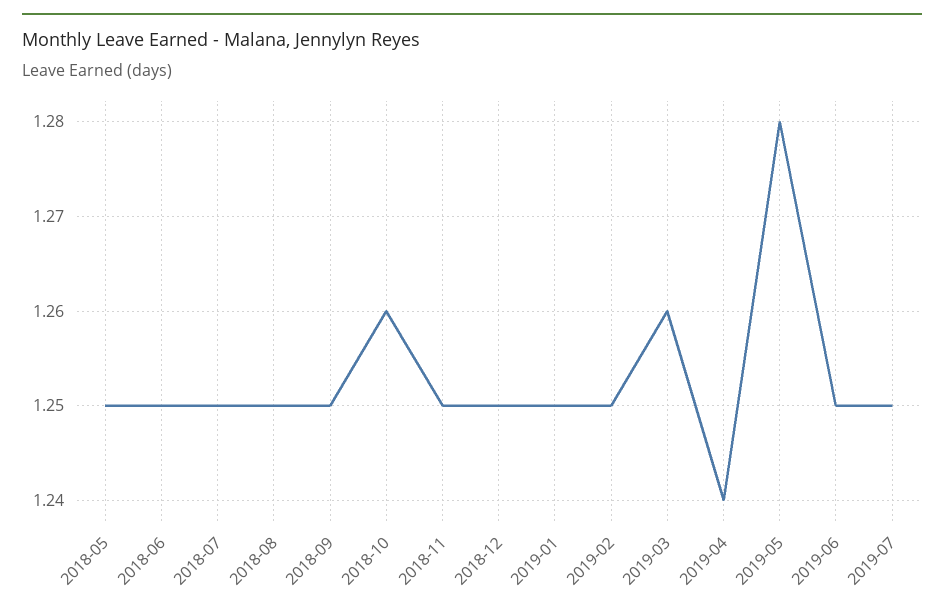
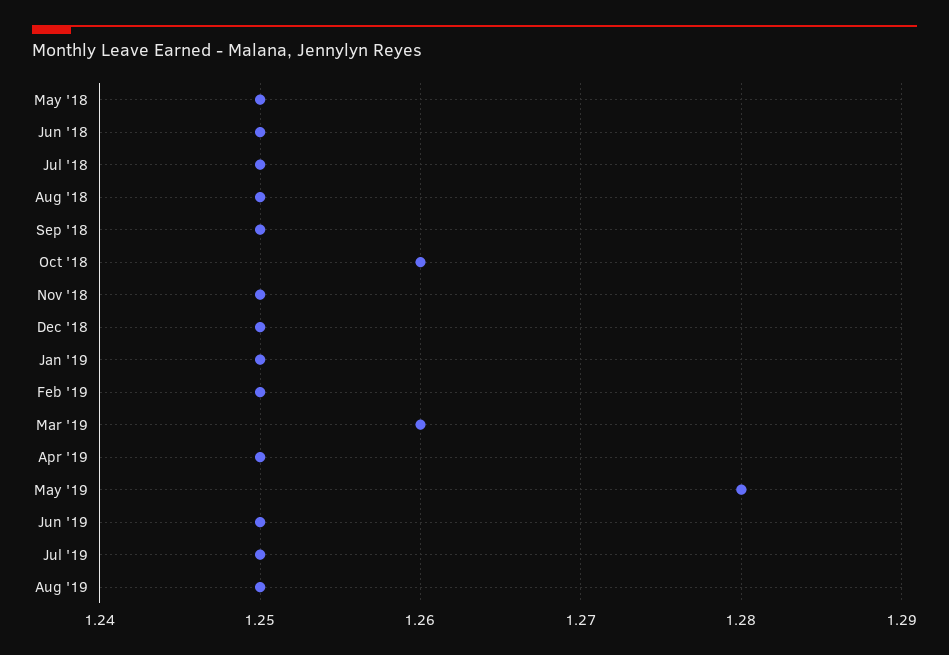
2019-04: 1.24 -> 1.25
Aug '19: none -> 1.25

